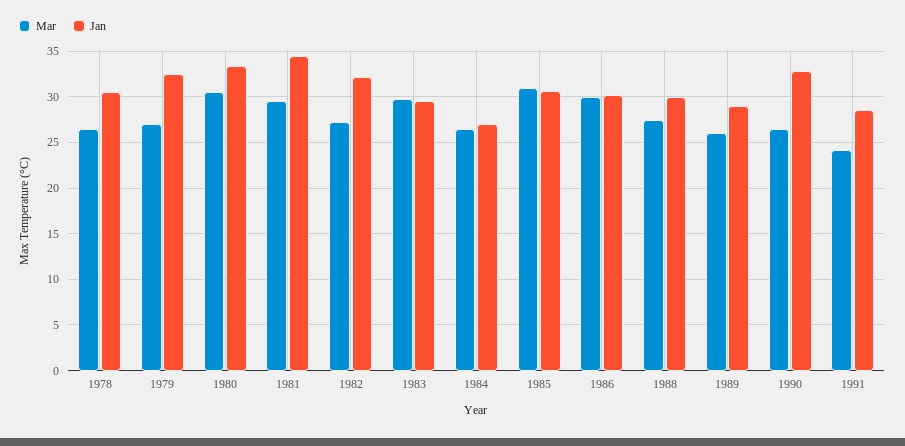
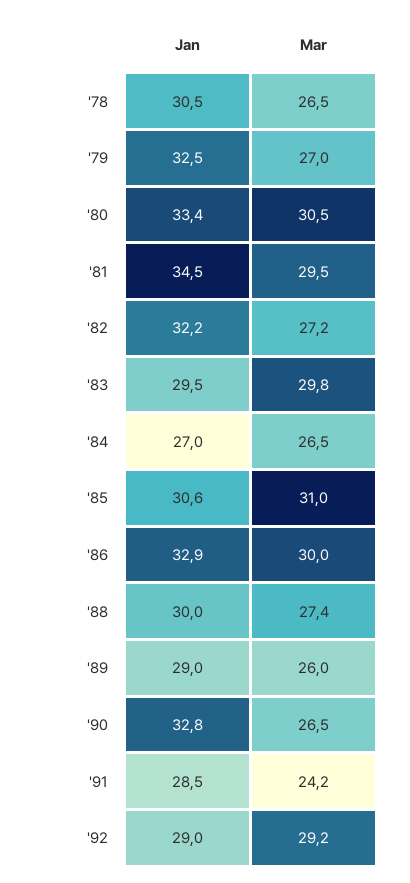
Jan, 1986: 30 -> 32.9
Jan, '92: none -> 29
Mar, '92: none -> 29.2

